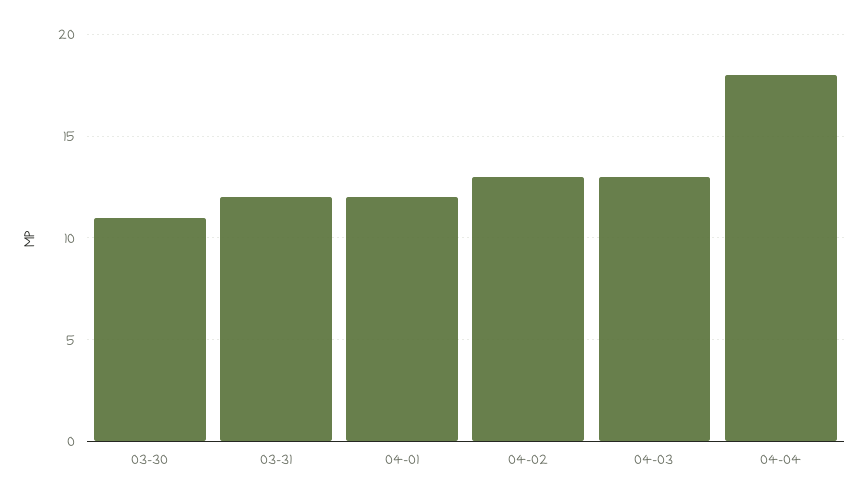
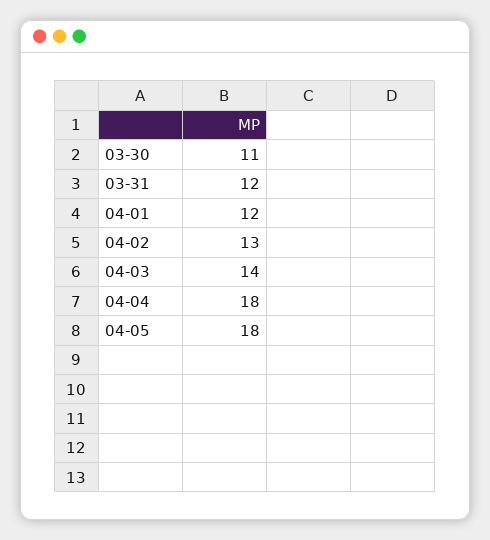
04-03: 13 -> 14
04-05: none -> 18

